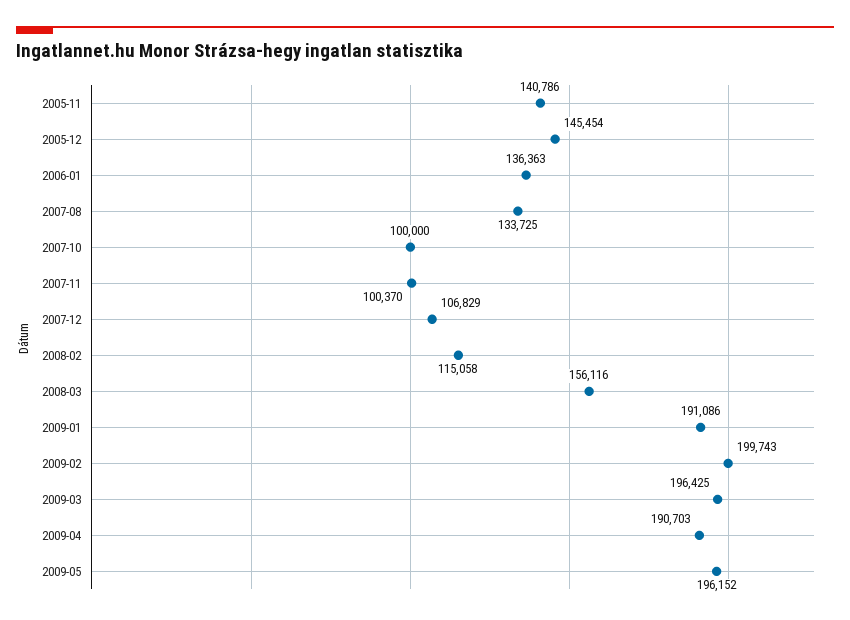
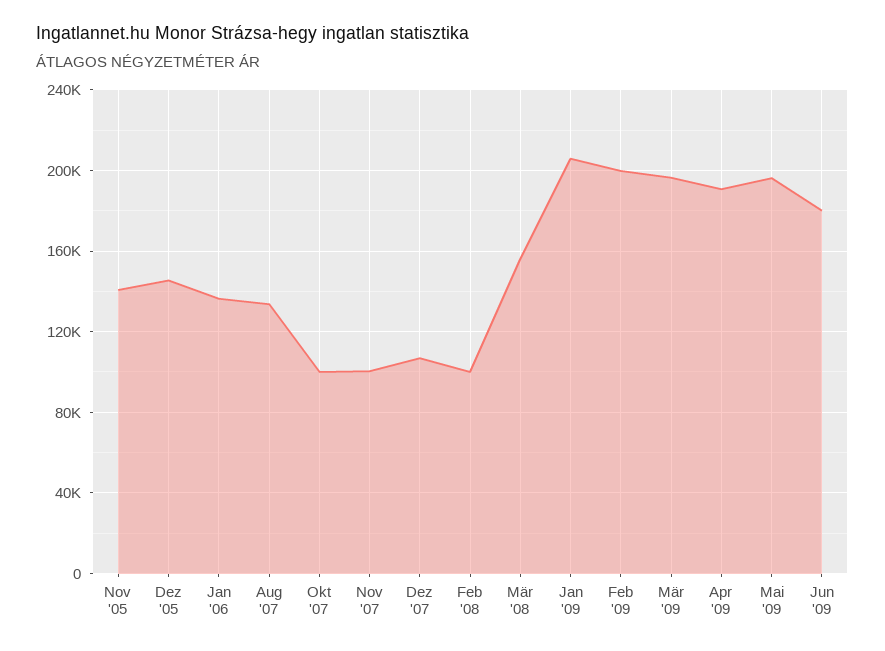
2008-02: 115058 -> 100000
2009-01: 191086 -> 205000
Jun '09: none -> 180000

